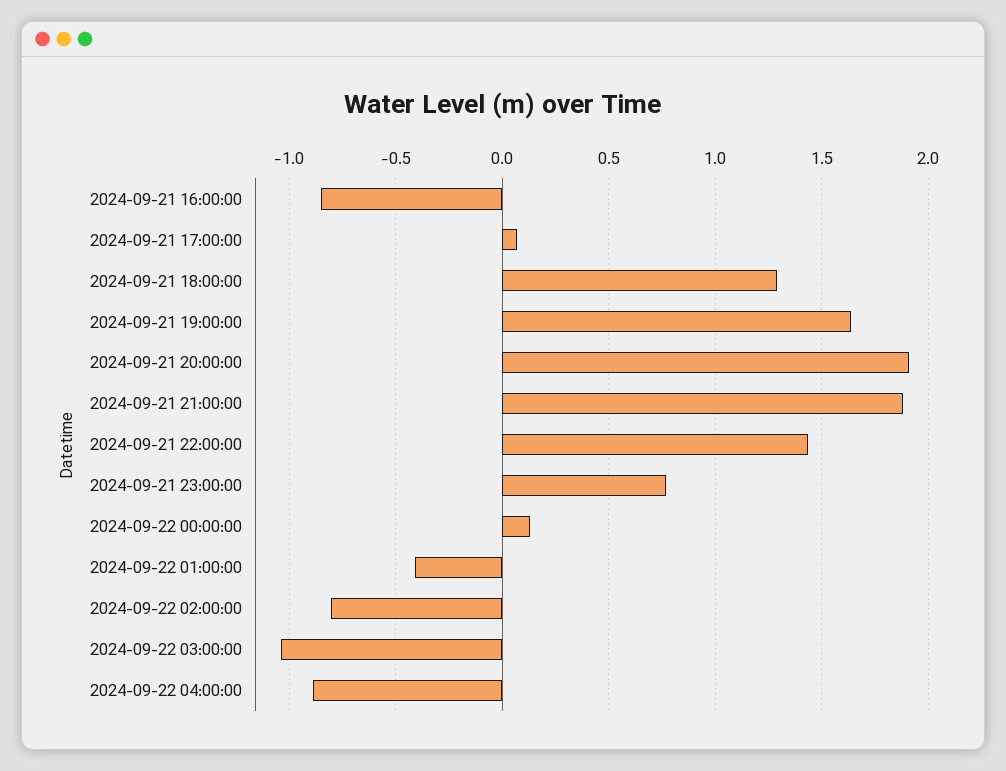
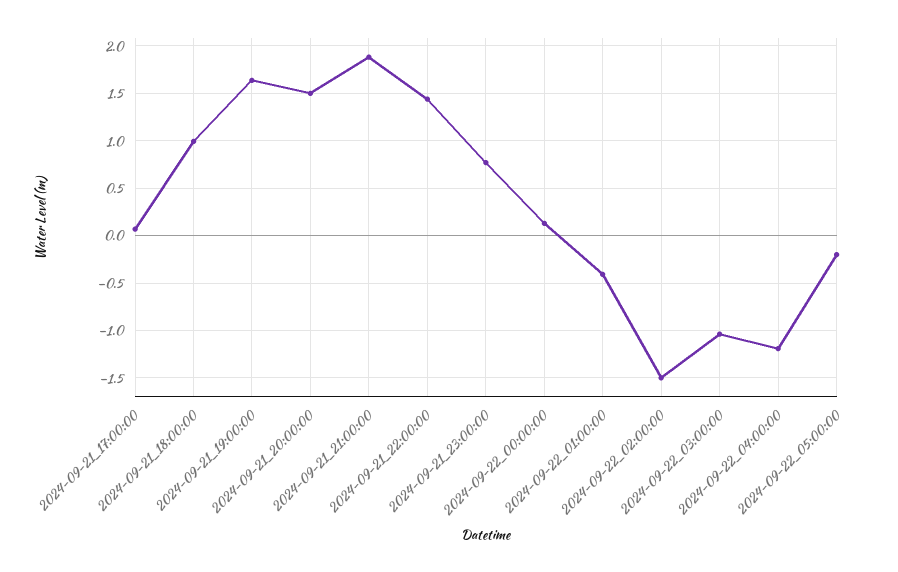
2024-09-21 16:00:00: -0.85 -> none
2024-09-21 18:00:00: 1.3 -> 1
2024-09-21 20:00:00: 1.9 -> 1.5
2024-09-22 02:00:00: -0.8 -> -1.5
2024-09-22 04:00:00: -0.9 -> -1.2
2024-09-22_05:00:00: none -> -0.2

